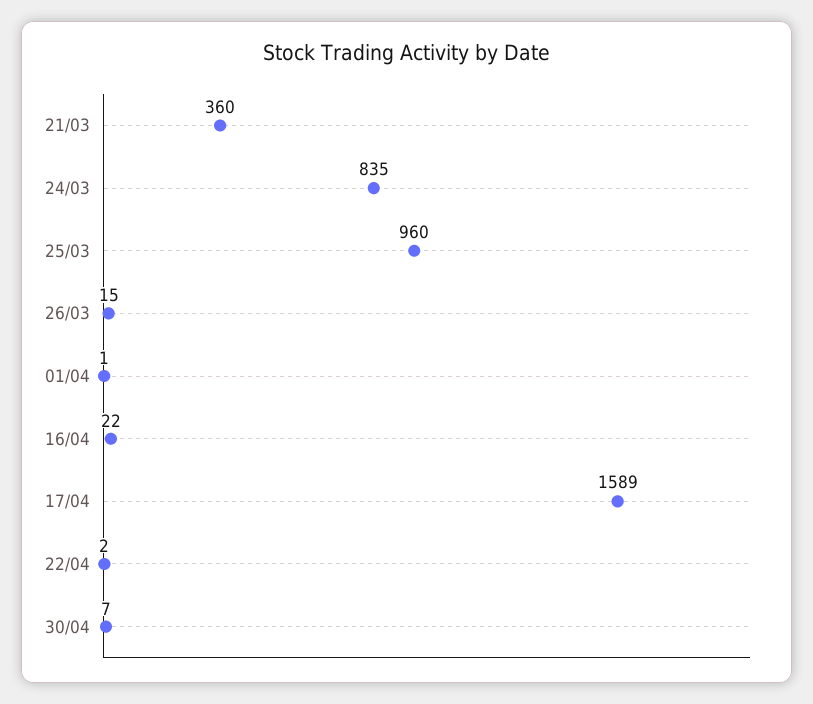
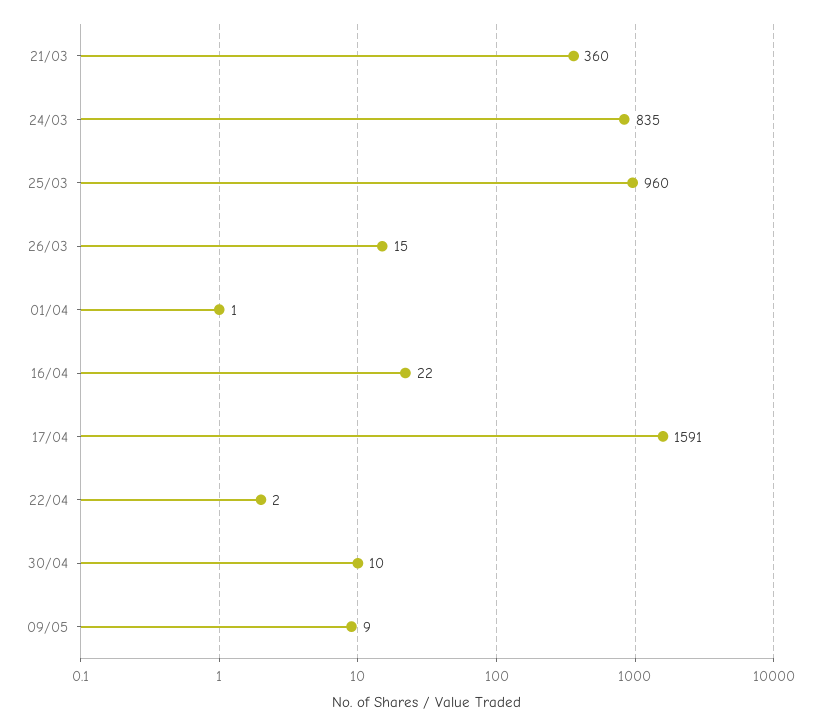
17/04: 1589 -> 1591
30/04: 7 -> 10
09/05: none -> 9

